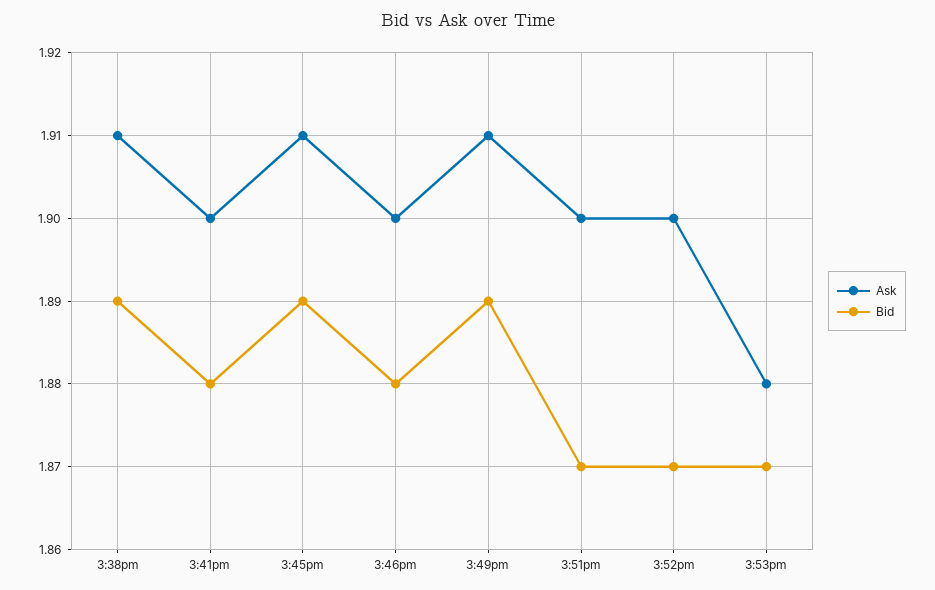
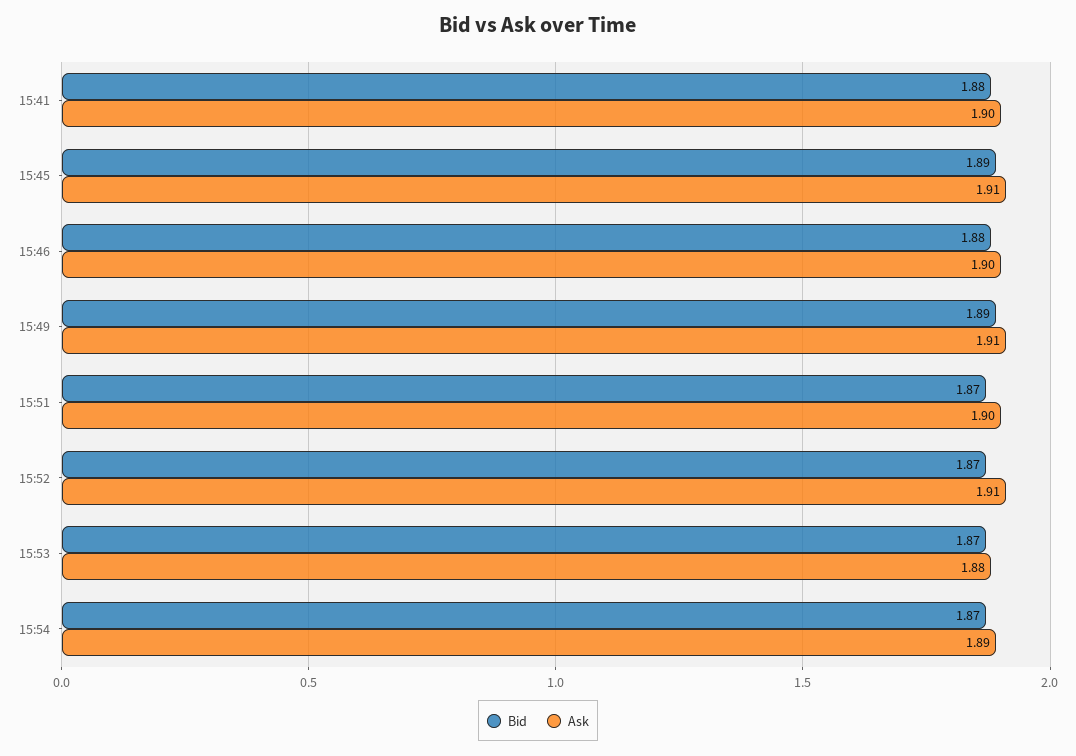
Ask, 3:38pm: 1.91 -> none
Bid, 3:38pm: 1.89 -> none
Ask, 3:52pm: 1.9 -> 1.91
Bid, 15:54: none -> 1.87
Ask, 15:54: none -> 1.89

